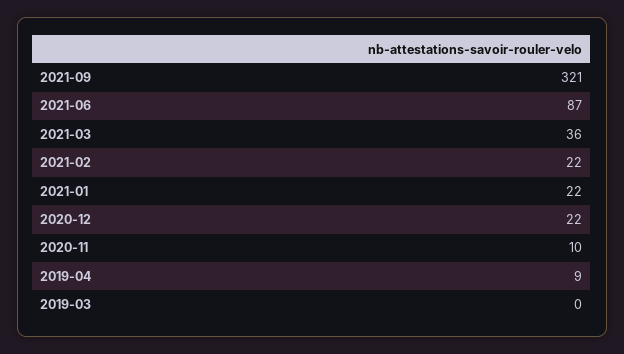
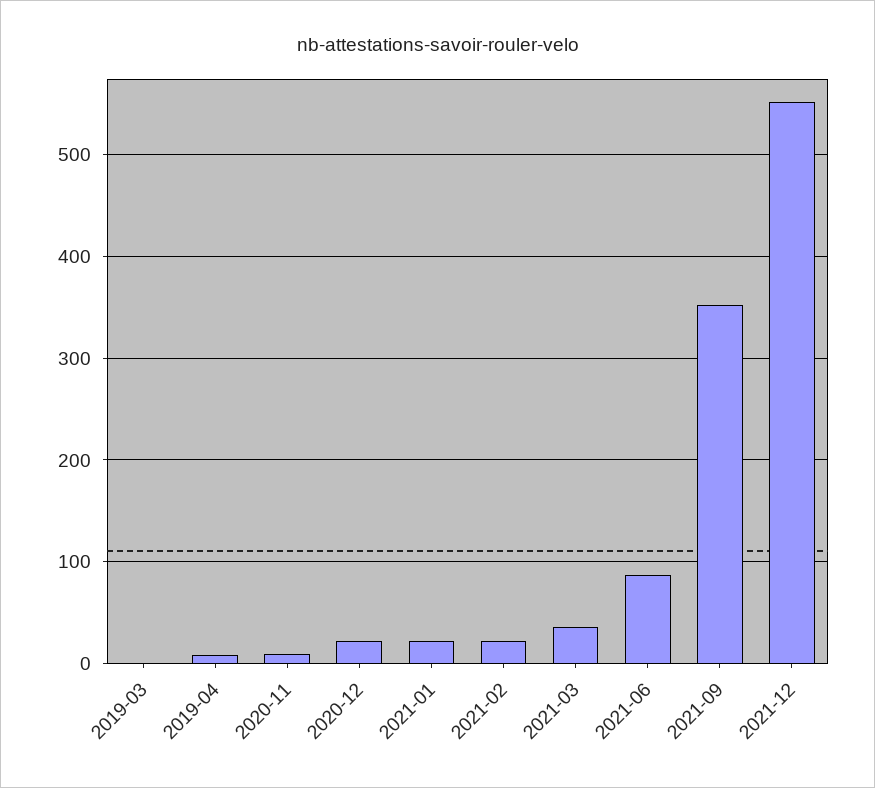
2021-09: 321 -> 350
2021-12: none -> 550

